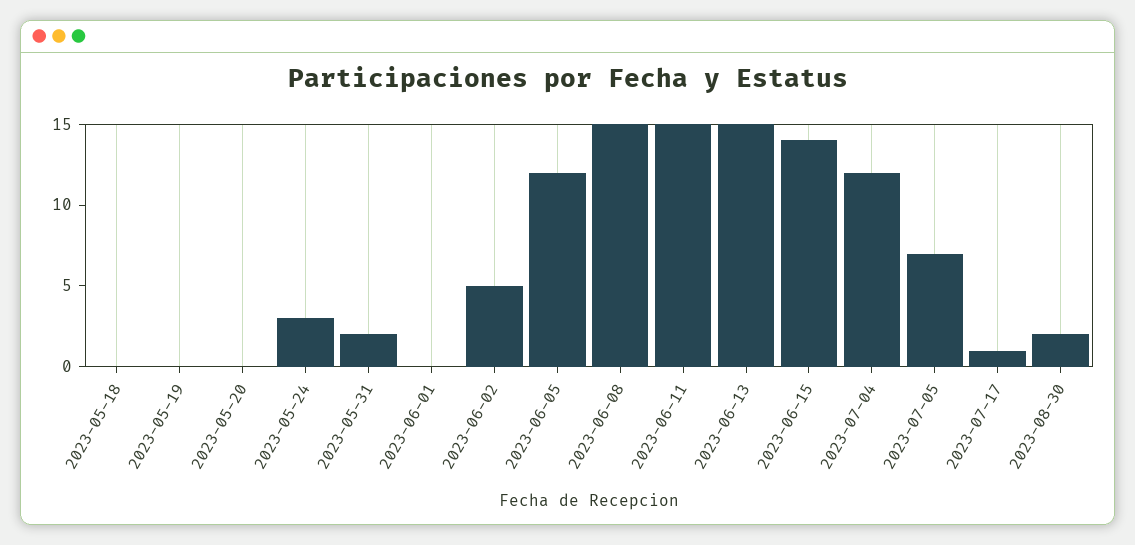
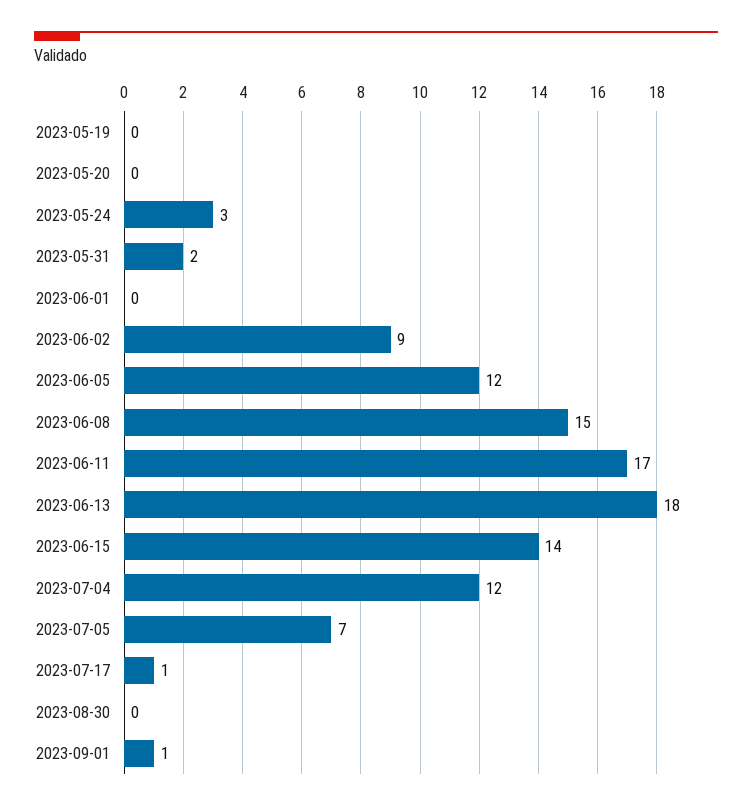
2023-05-18: 0 -> none
2023-06-02: 5 -> 9
2023-06-11: 15 -> 17
2023-06-13: 15 -> 18
2023-08-30: 2 -> 0
2023-09-01: none -> 1

